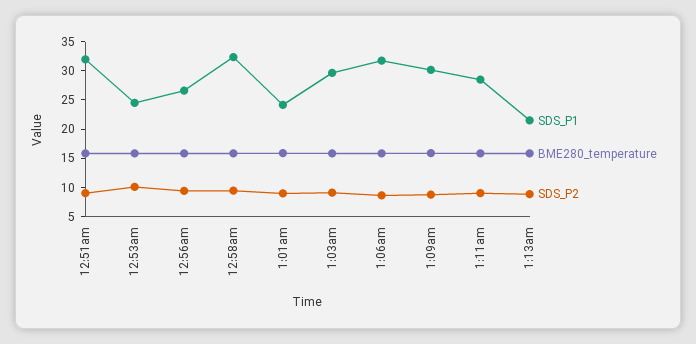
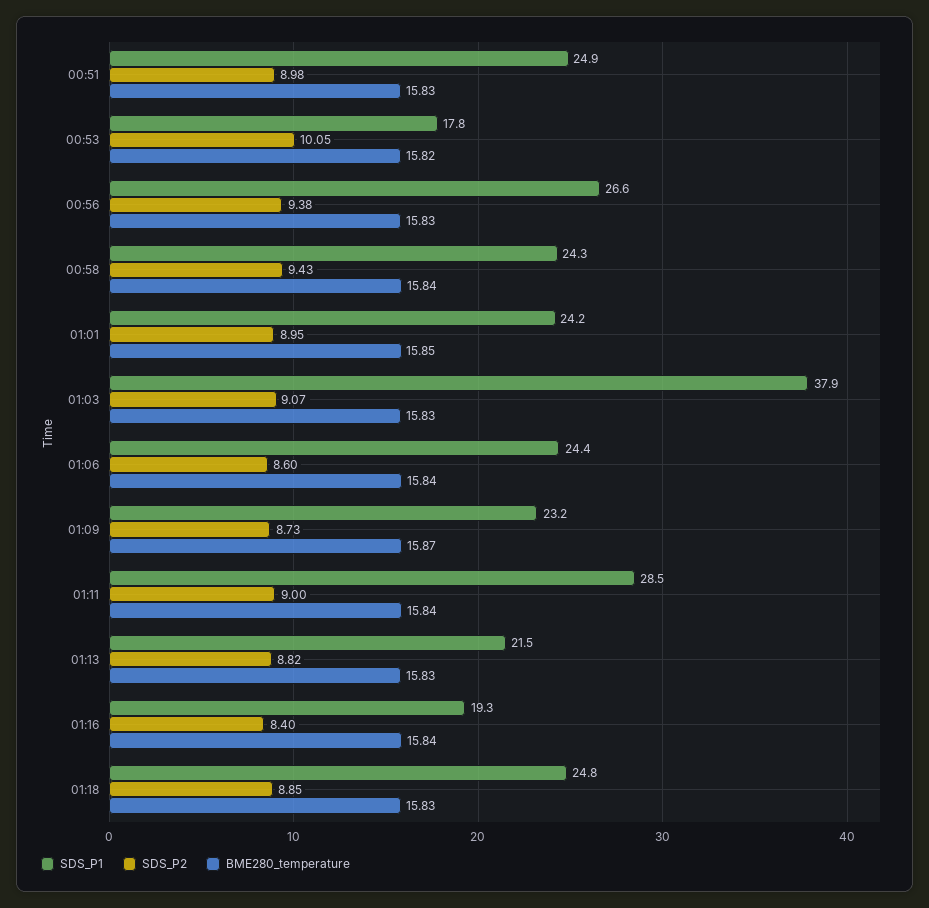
SDS_P1, 12:51am: 32.5 -> 24.9
SDS_P1, 12:53am: 25 -> 17.8
SDS_P1, 12:58am: 32.5 -> 24.3
SDS_P1, 1:03am: 30 -> 37.9
SDS_P1, 1:06am: 32.5 -> 24.4
SDS_P1, 1:09am: 30 -> 23.2
SDS_P1, 01:16: none -> 19.3
SDS_P2, 01:16: none -> 8.4
BME280_temperature, 01:16: none -> 15.84
SDS_P1, 01:18: none -> 24.8
SDS_P2, 01:18: none -> 8.85
BME280_temperature, 01:18: none -> 15.83

